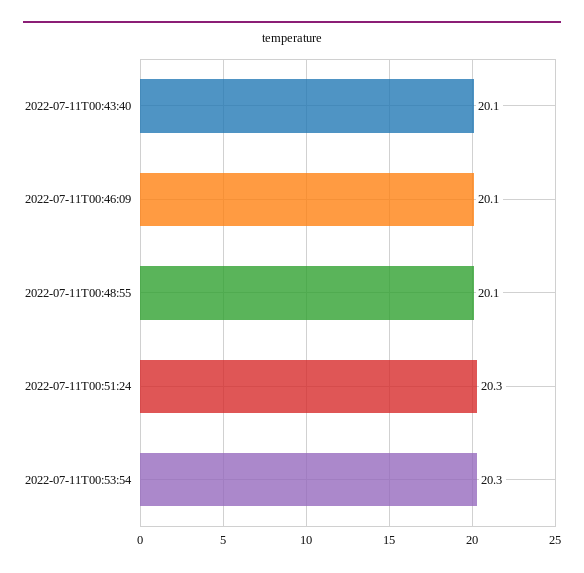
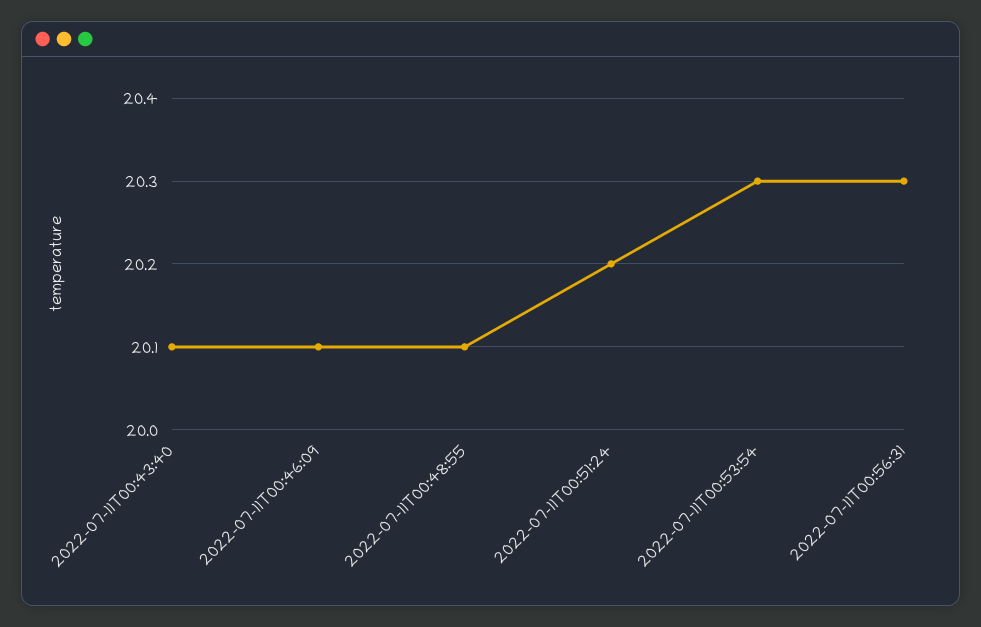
2022-07-11T00:51:24: 20.3 -> 20.2
2022-07-11T00:56:31: none -> 20.3

